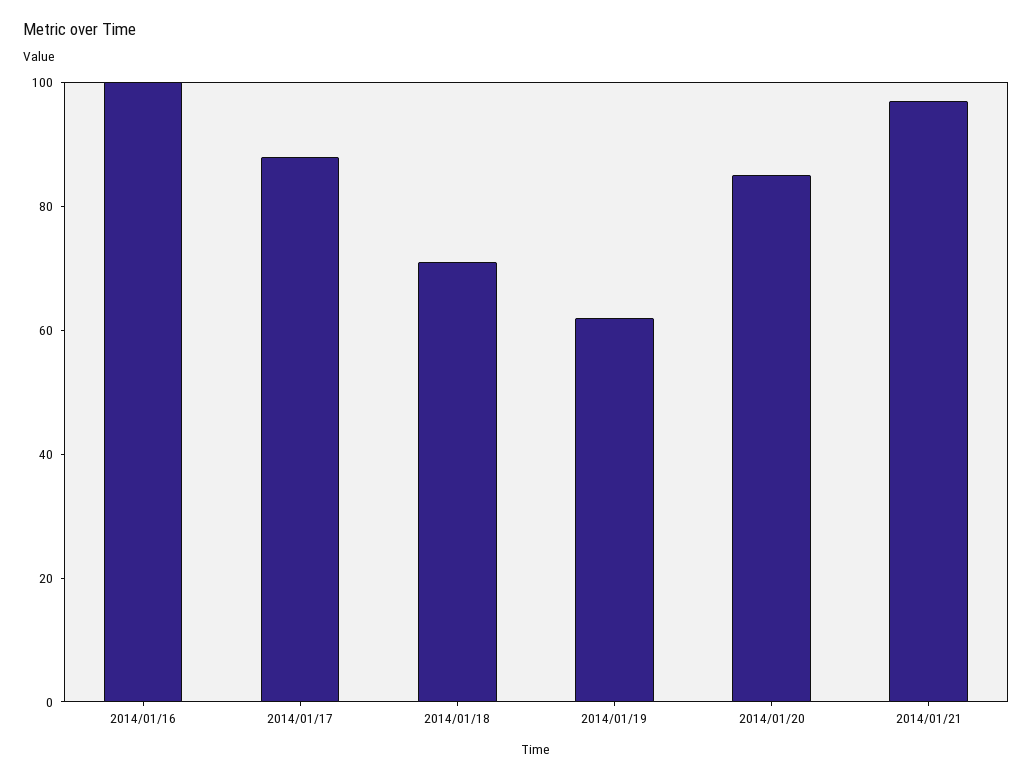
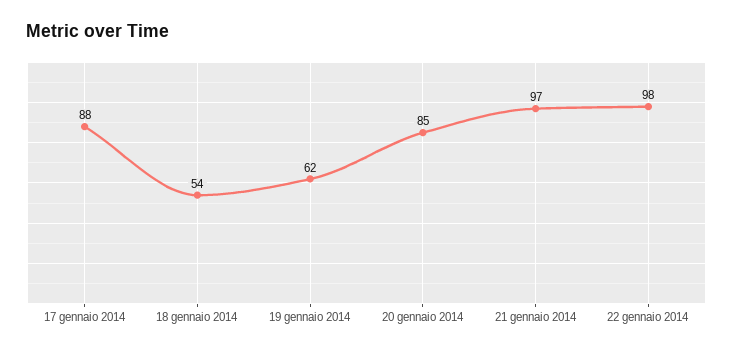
2014/01/16: 100 -> none
2014/01/18: 70 -> 54
22 gennaio 2014: none -> 98

